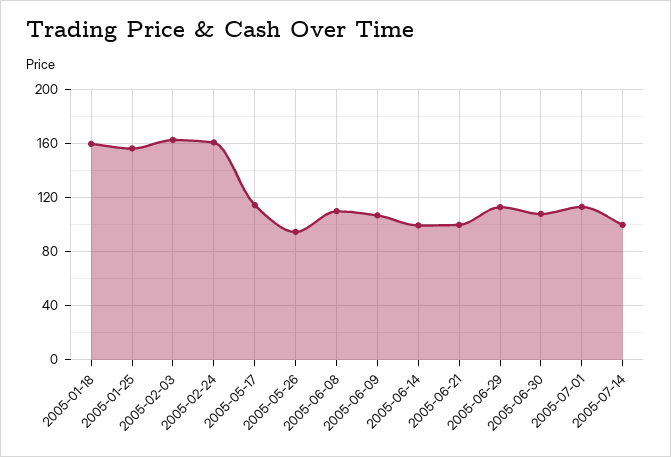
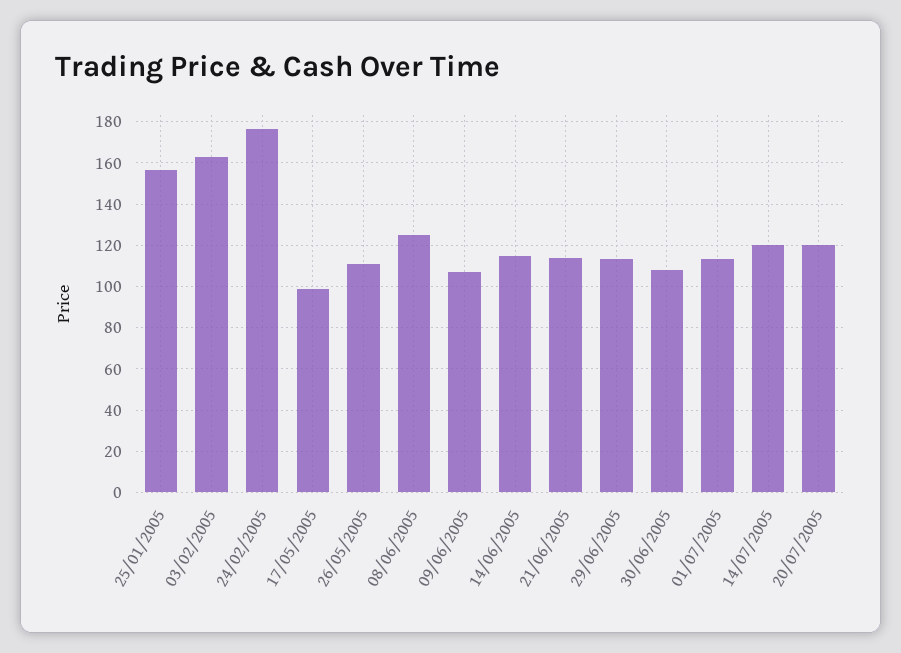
2005-01-18: 160 -> none
2005-02-24: 160 -> 175
2005-05-17: 115 -> 100
2005-05-26: 95 -> 110
2005-06-08: 110 -> 125
2005-06-14: 100 -> 115
2005-06-21: 100 -> 115
2005-07-14: 100 -> 120
20/07/2005: none -> 120

